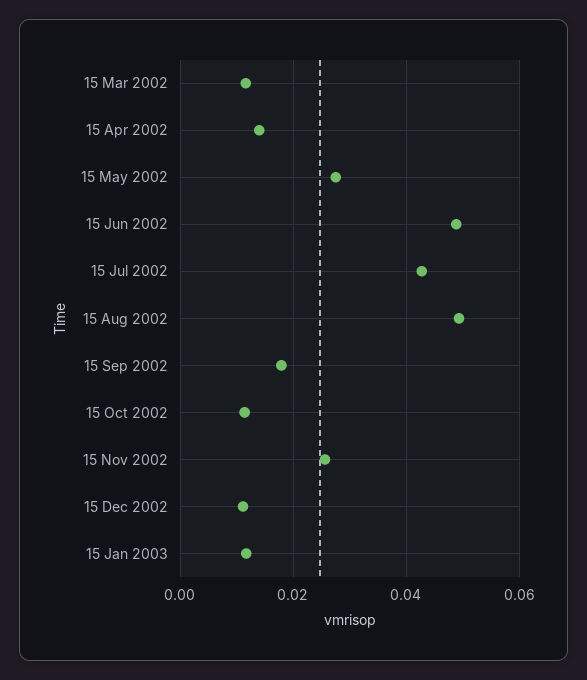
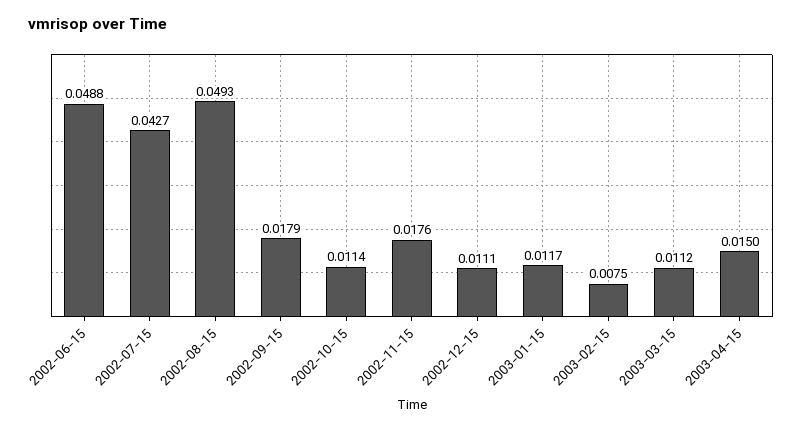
15 Mar 2002: 0.012 -> none
15 Apr 2002: 0.014 -> none
15 May 2002: 0.028 -> none
15 Nov 2002: 0.026 -> 0.0176
2003-02-15: none -> 0.0075
2003-03-15: none -> 0.0112
2003-04-15: none -> 0.015

